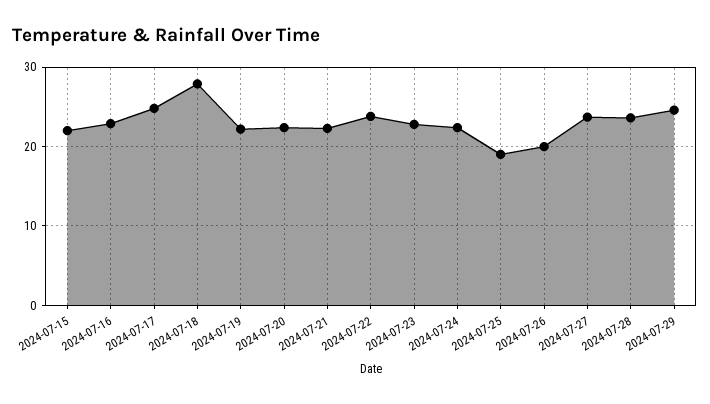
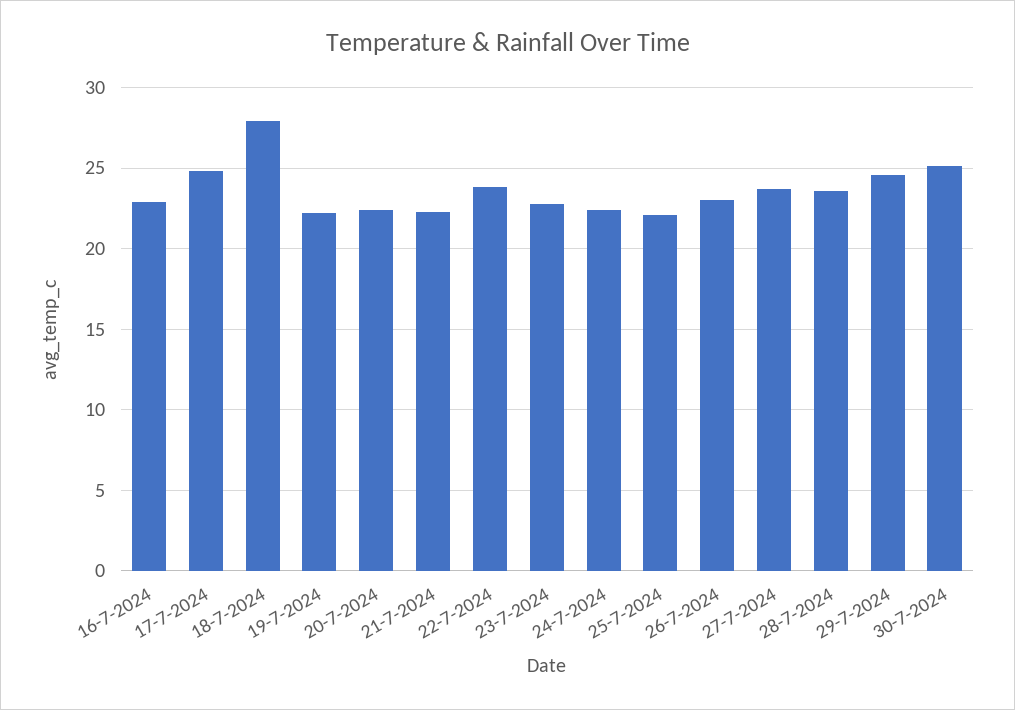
2024-07-15: 22 -> none
2024-07-25: 19 -> 22
2024-07-26: 20 -> 23
30-7-2024: none -> 25

